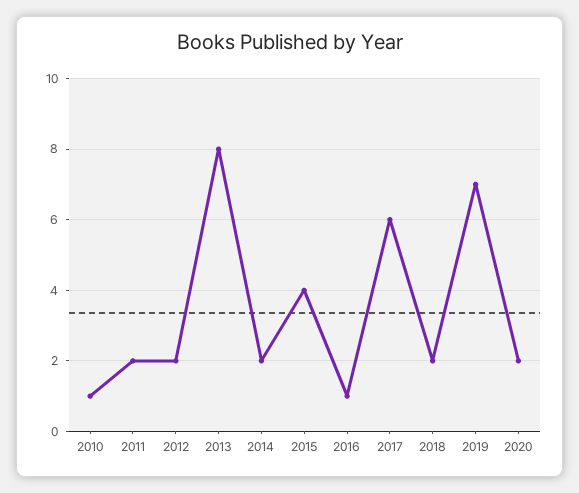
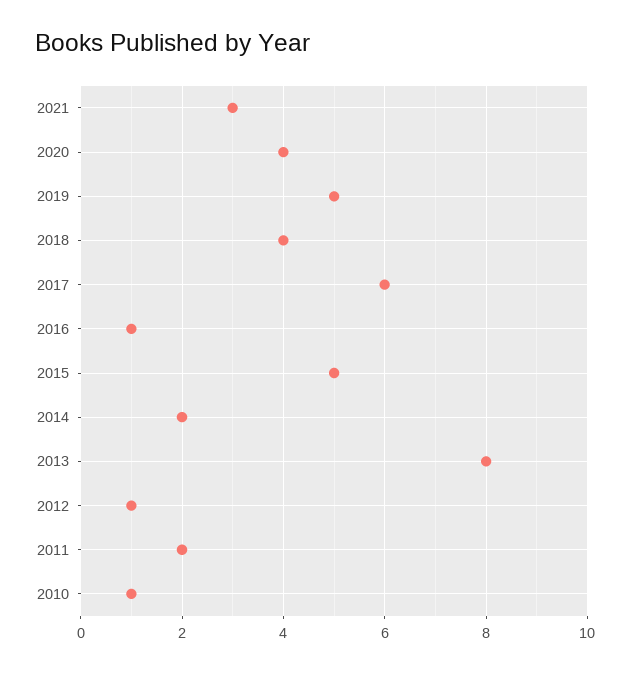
2012: 2 -> 1
2015: 4 -> 5
2018: 2 -> 4
2019: 7 -> 5
2020: 2 -> 4
2021: none -> 3

